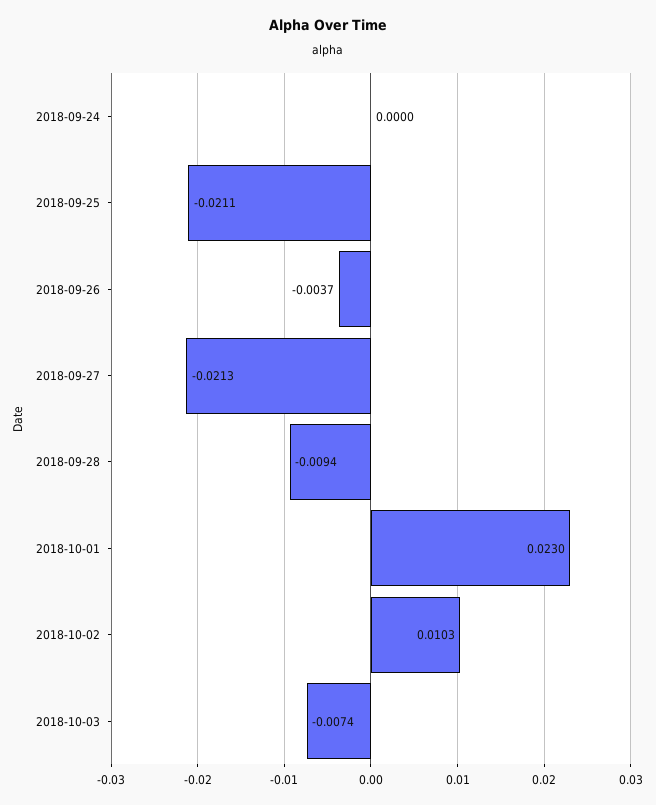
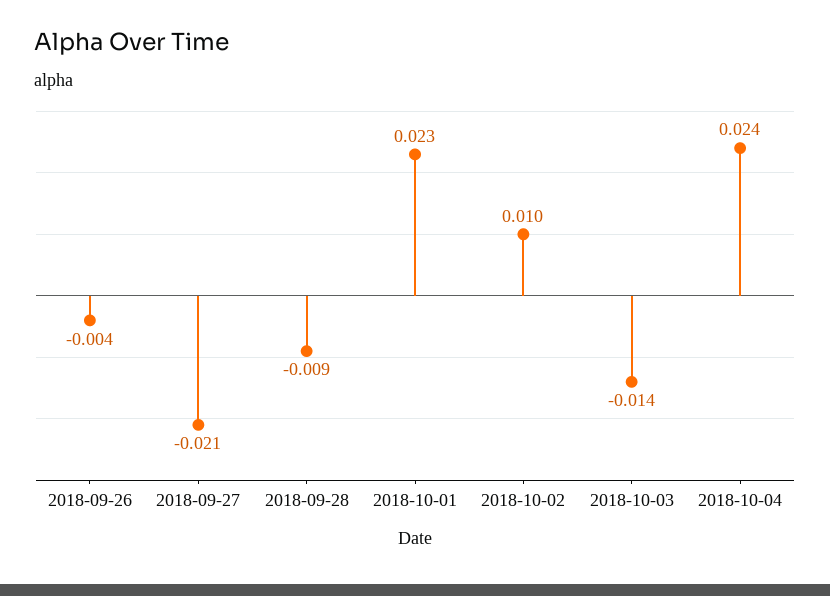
2018-09-24: 0 -> none
2018-09-25: -0.0211 -> none
2018-10-03: -0.0074 -> -0.014
2018-10-04: none -> 0.024

